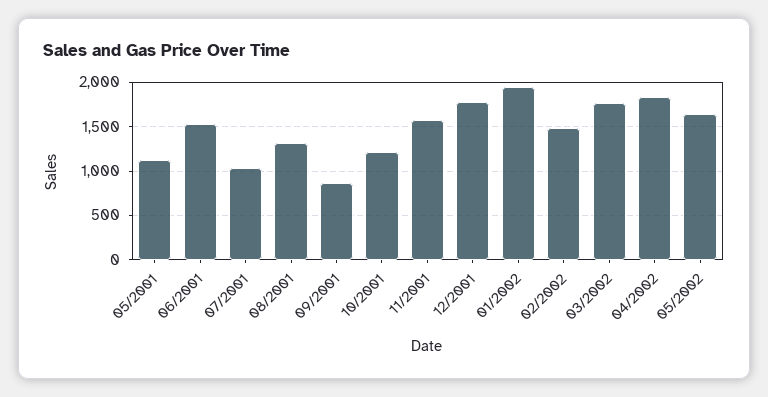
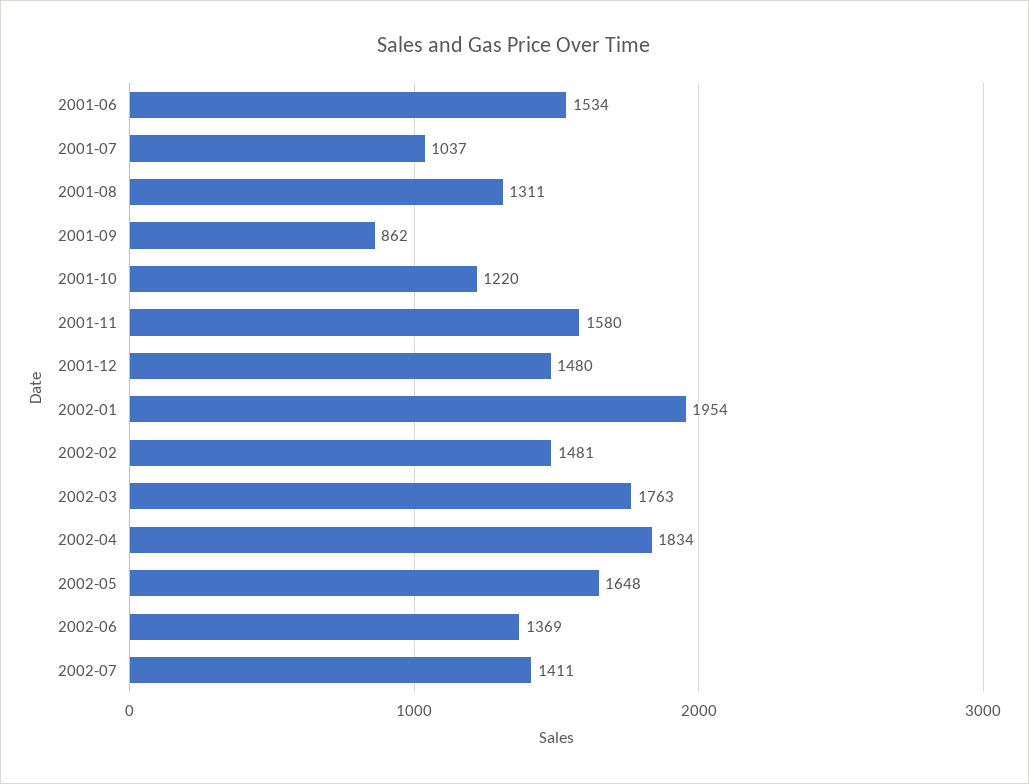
05/2001: 1100 -> none
12/2001: 1800 -> 1480
2002-06: none -> 1369
2002-07: none -> 1411

